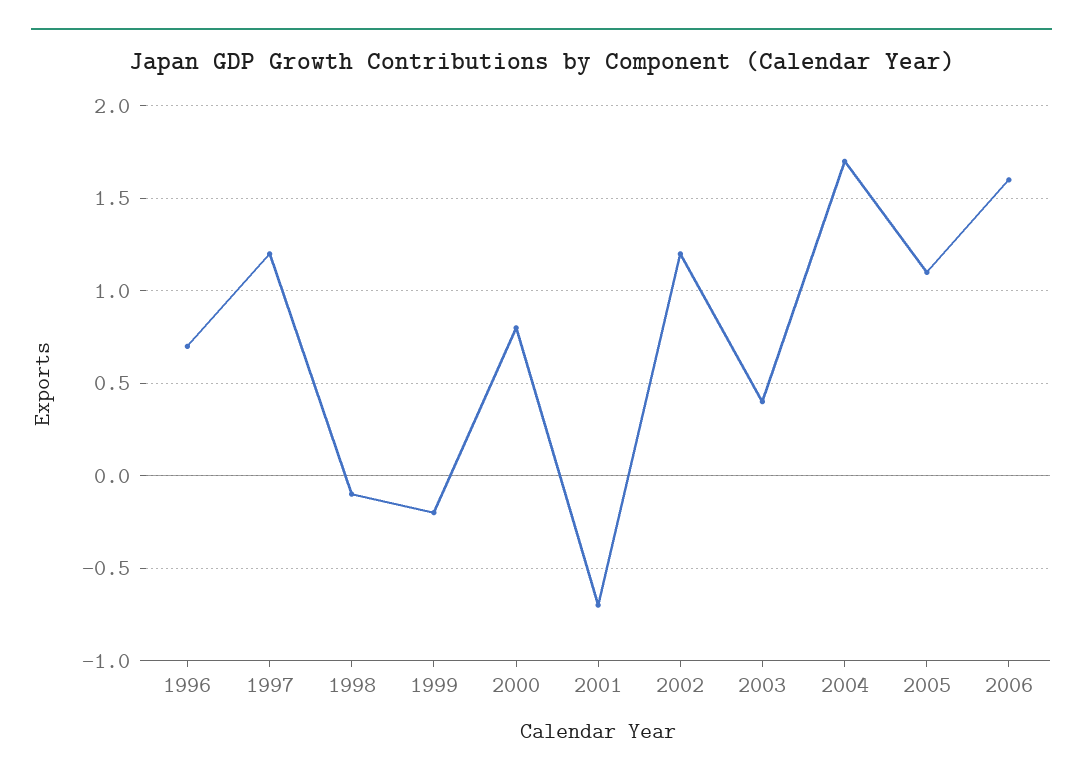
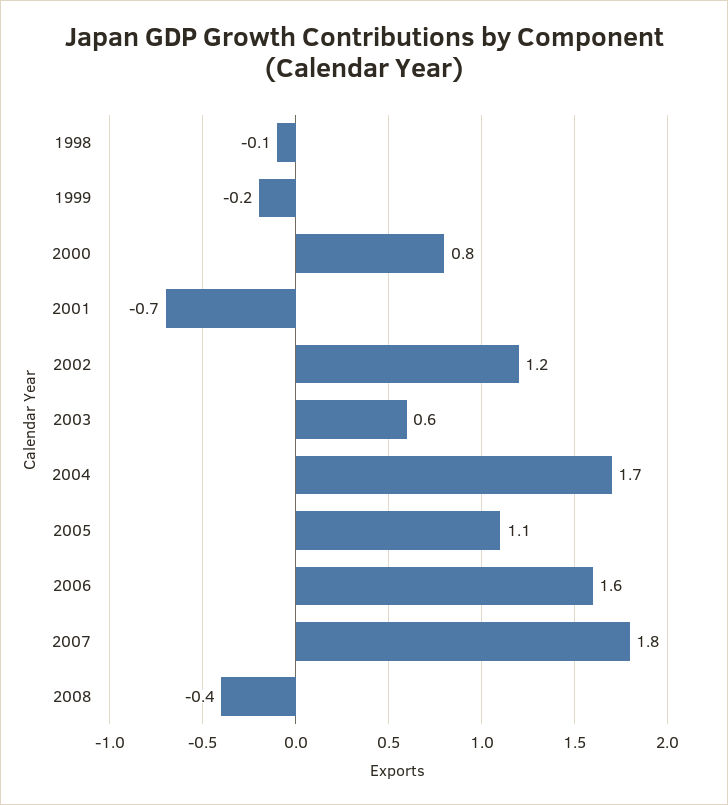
1996: 0.7 -> none
1997: 1.2 -> none
2003: 0.4 -> 0.6
2007: none -> 1.8
2008: none -> -0.4

